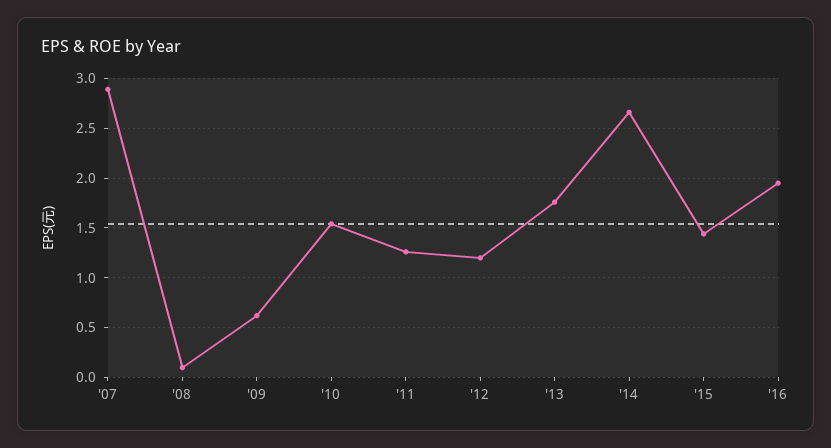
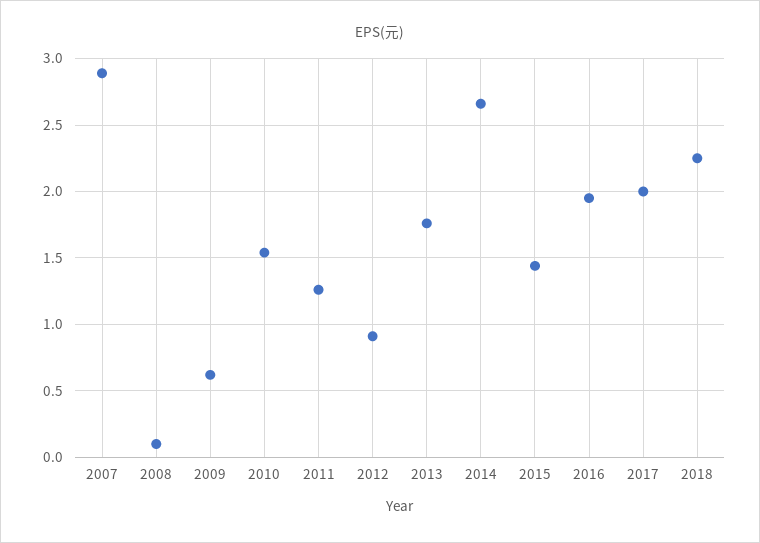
'12: 1.2 -> 0.9
2017: none -> 2
2018: none -> 2.25

